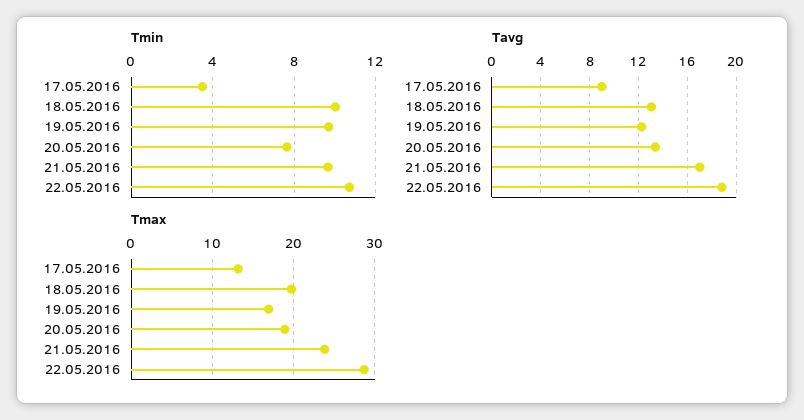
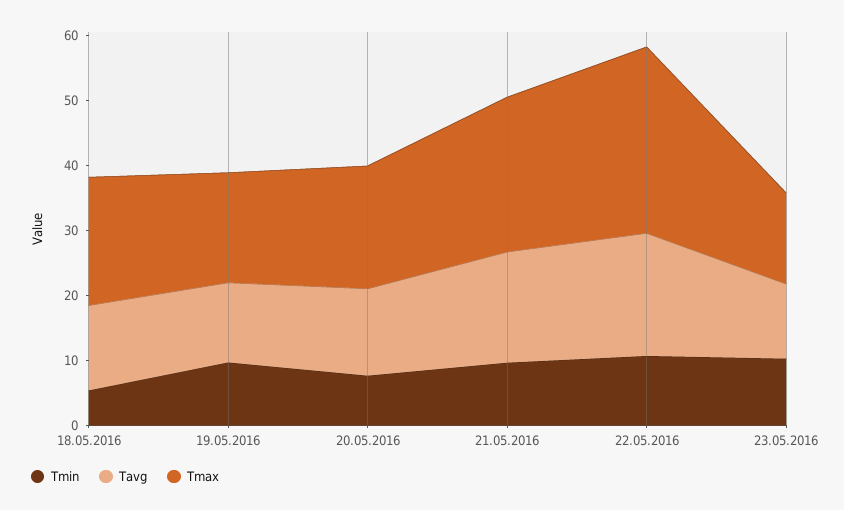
Tmin, 17.05.2016: 3.5 -> none
Tmin, 18.05.2016: 10 -> 6
Tavg, 17.05.2016: 9 -> none
Tmax, 17.05.2016: 13 -> none
Tmin, 23.05.2016: none -> 10
Tavg, 23.05.2016: none -> 12
Tmax, 23.05.2016: none -> 14

